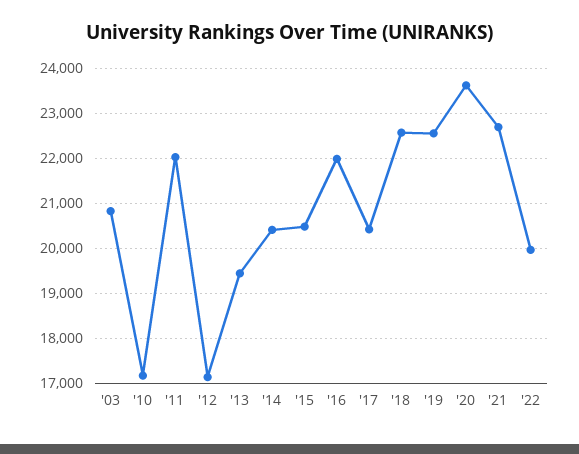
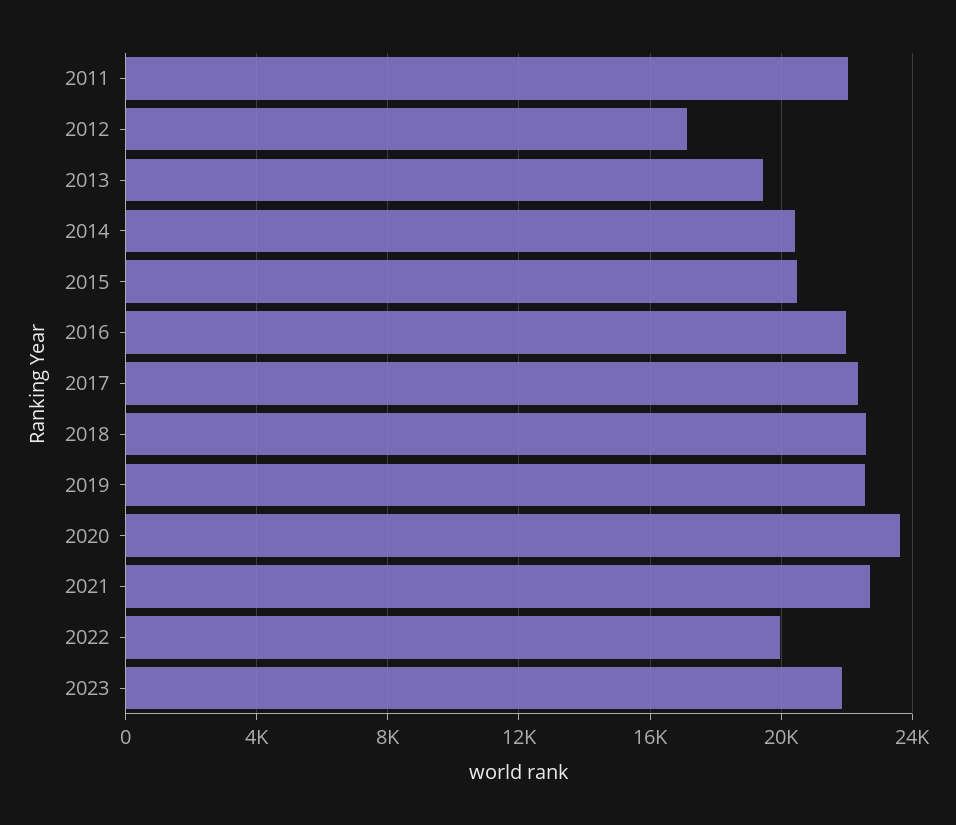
'03: 20800 -> none
'10: 17200 -> none
'17: 20400 -> 22500
2023: none -> 22000

